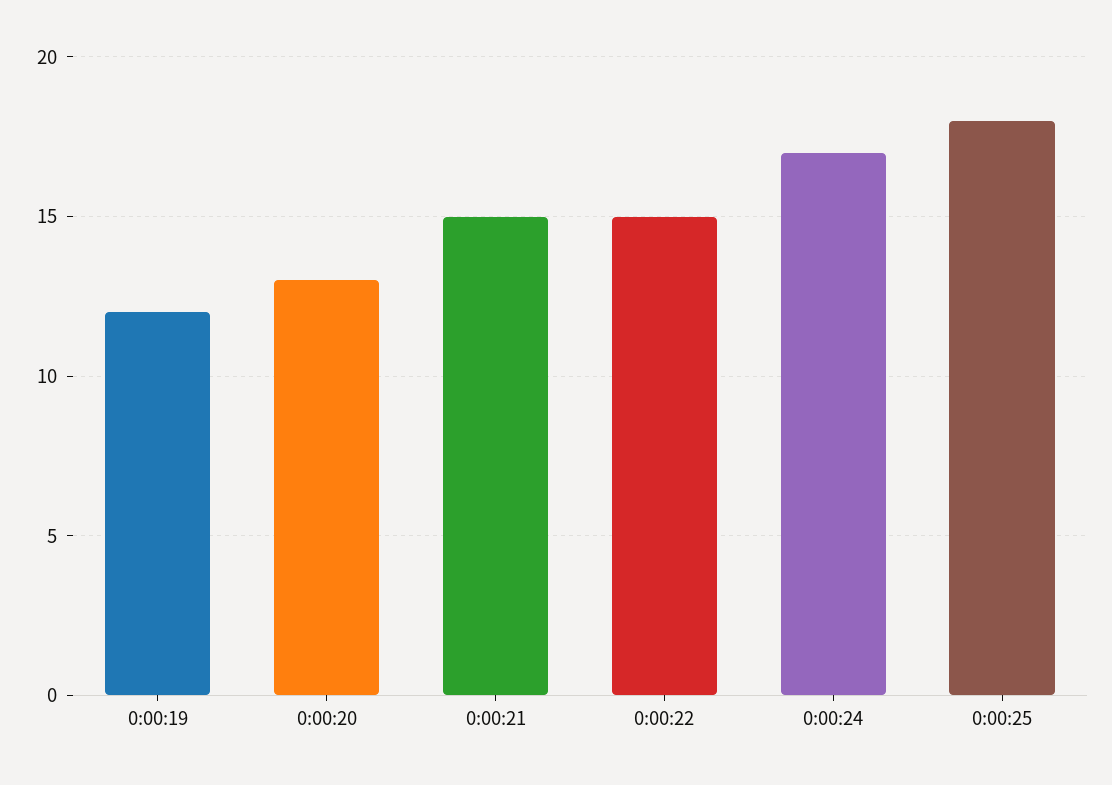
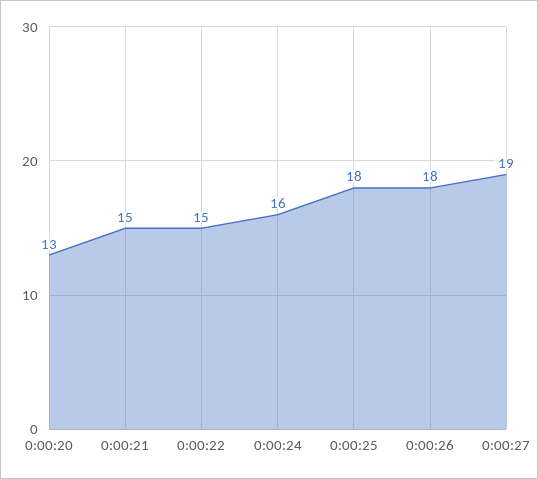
0:00:19: 12 -> none
0:00:24: 17 -> 16
0:00:26: none -> 18
0:00:27: none -> 19

